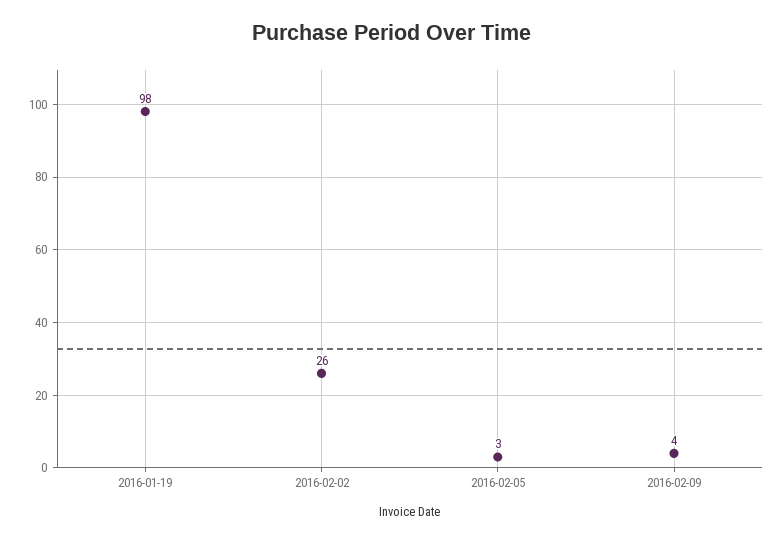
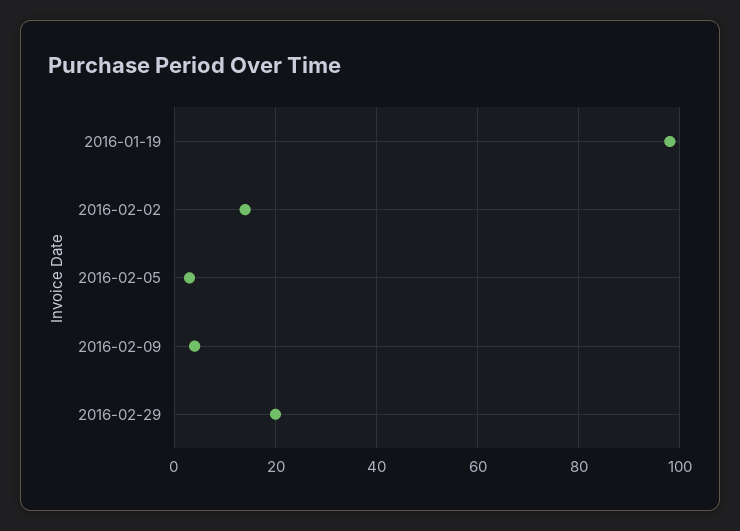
2016-02-02: 26 -> 15
2016-02-29: none -> 20

